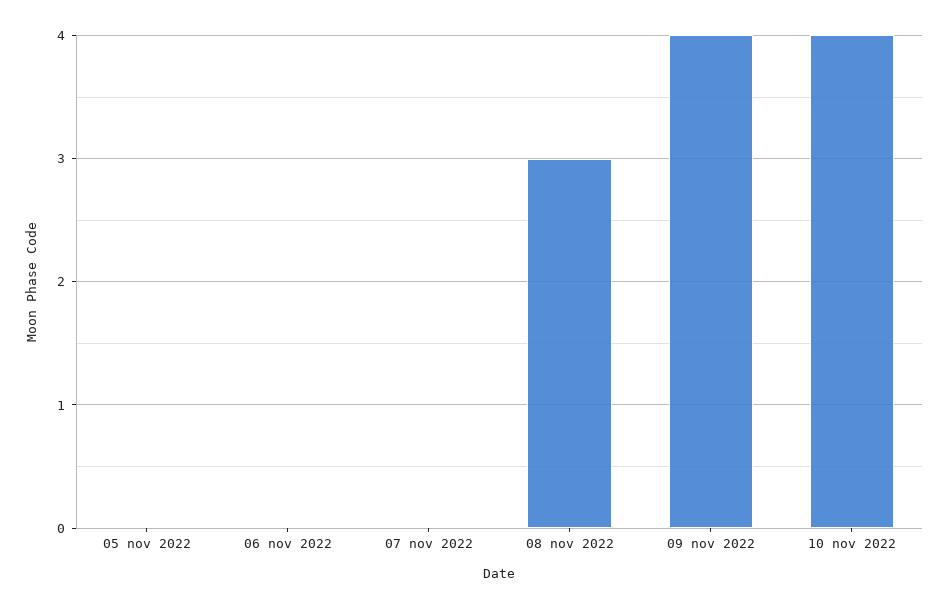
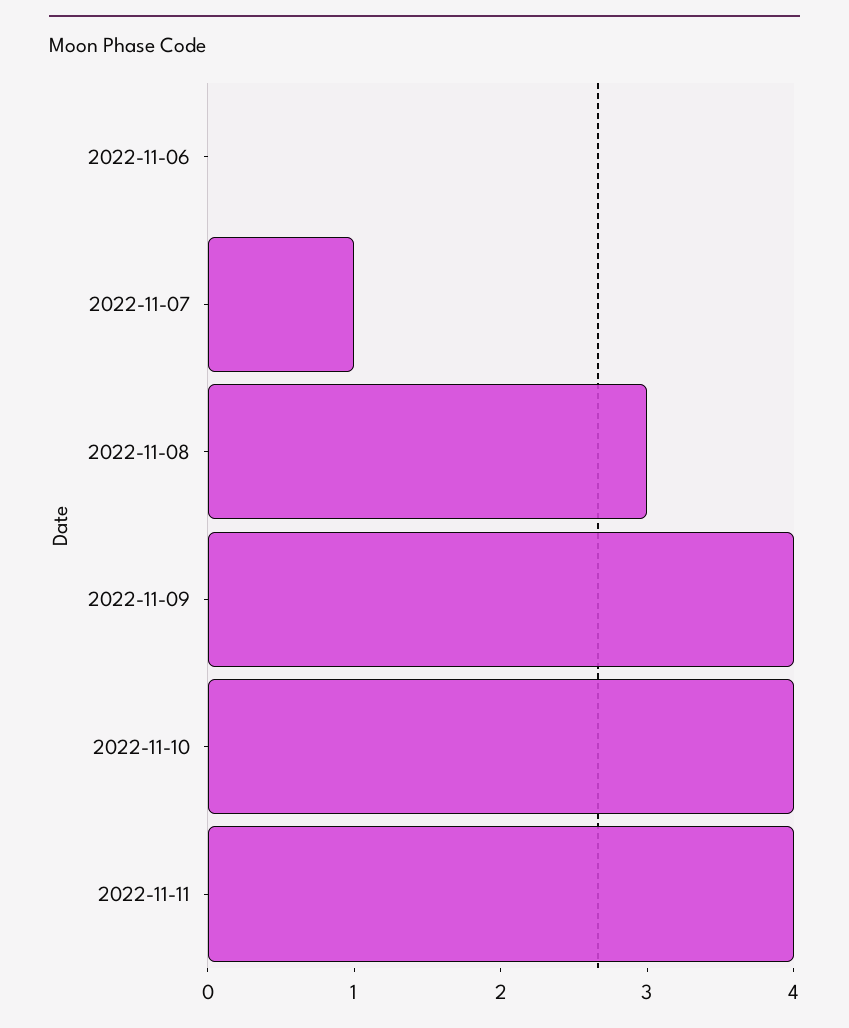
05 nov 2022: 0 -> none
07 nov 2022: 0 -> 1
2022-11-11: none -> 4

